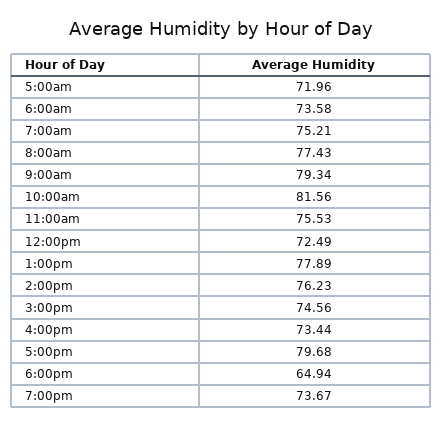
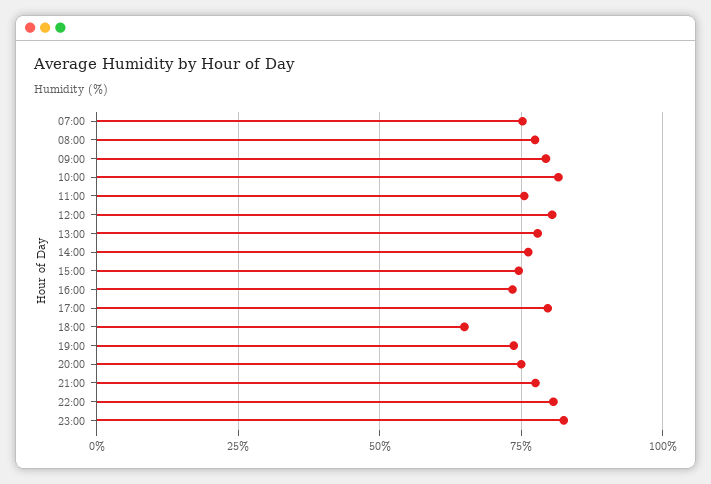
5:00am: 71.96 -> none
6:00am: 73.58 -> none
12:00pm: 72.49 -> 80
20:00: none -> 75
21:00: none -> 77.5
22:00: none -> 80
23:00: none -> 82.5

